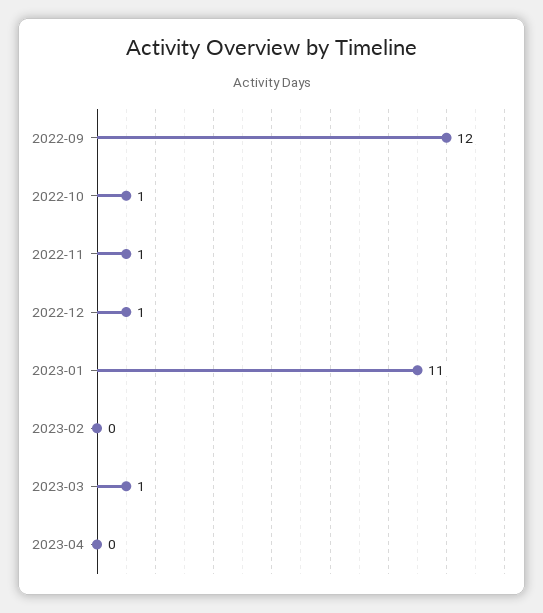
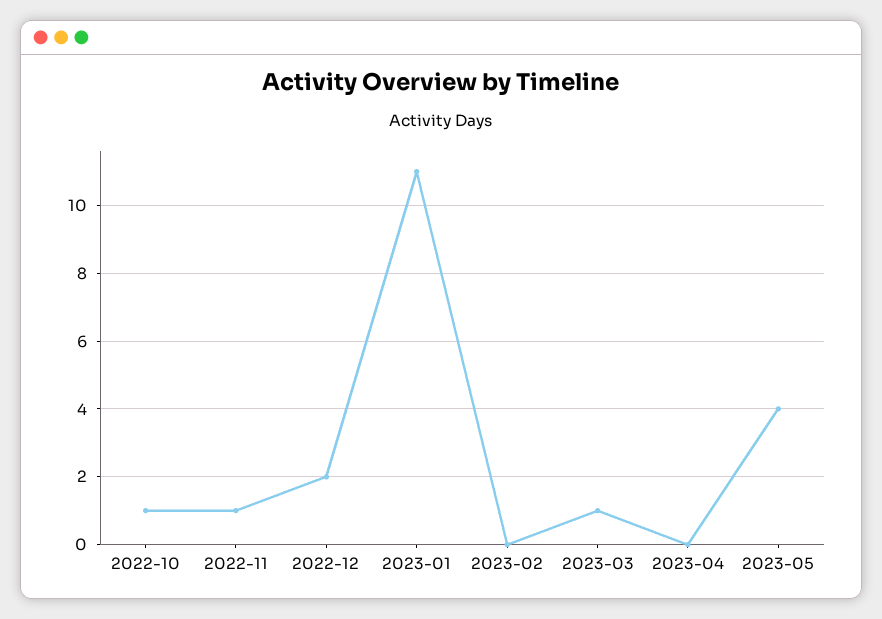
2022-09: 12 -> none
2022-12: 1 -> 2
2023-05: none -> 4

